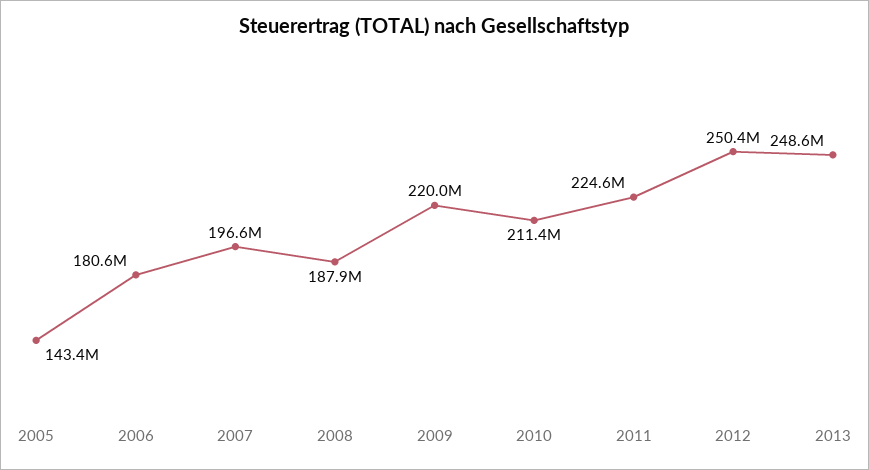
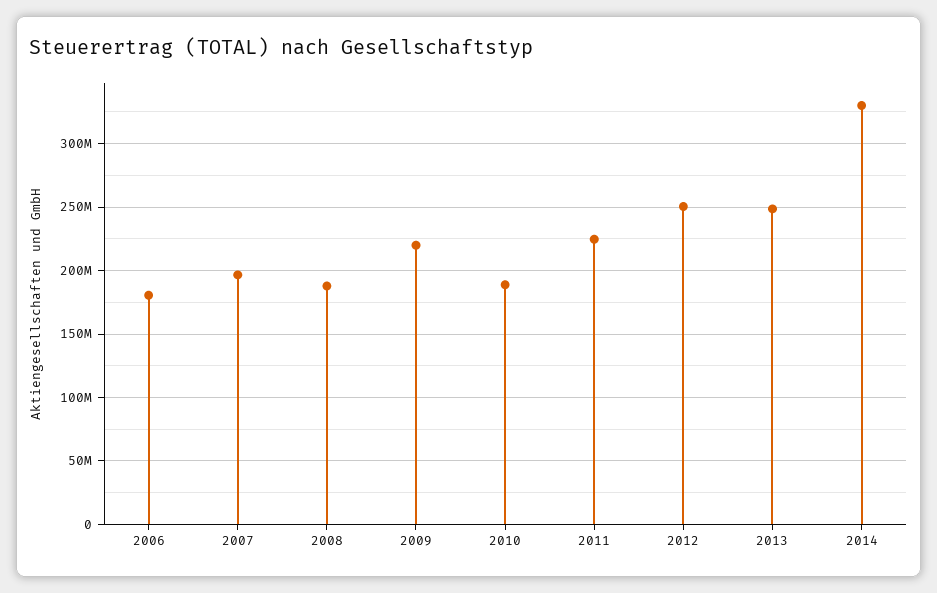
2005: 143400000 -> none
2010: 211400000 -> 190000000
2014: none -> 330000000

